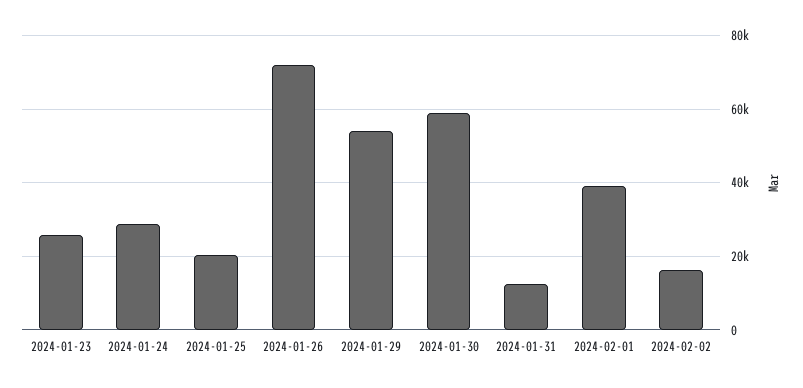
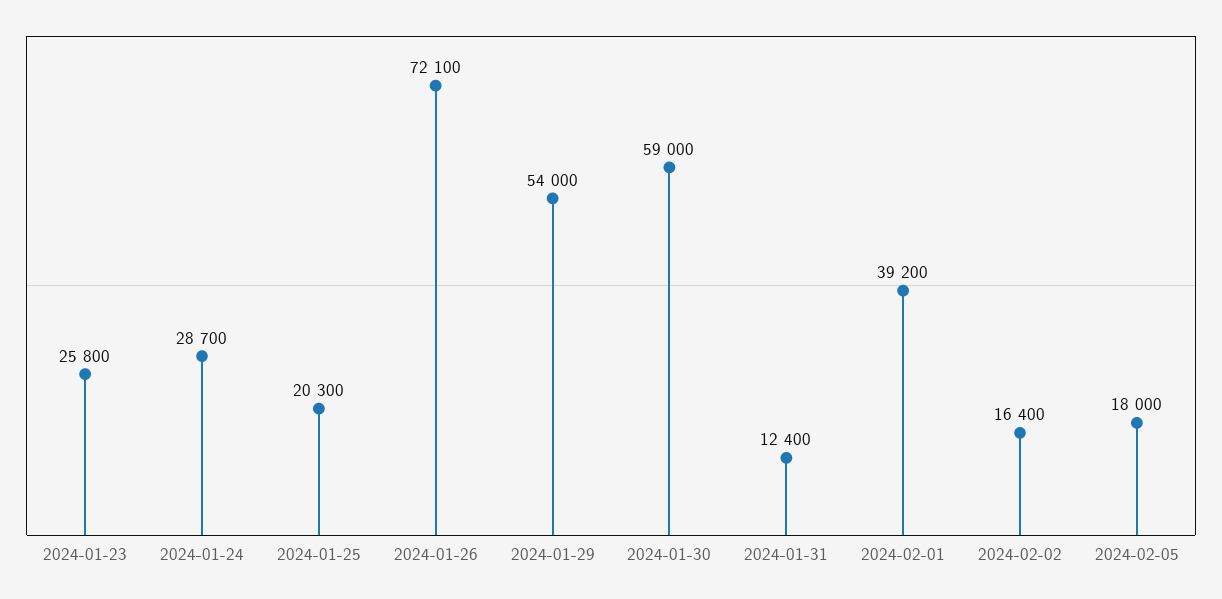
2024-02-05: none -> 18000

